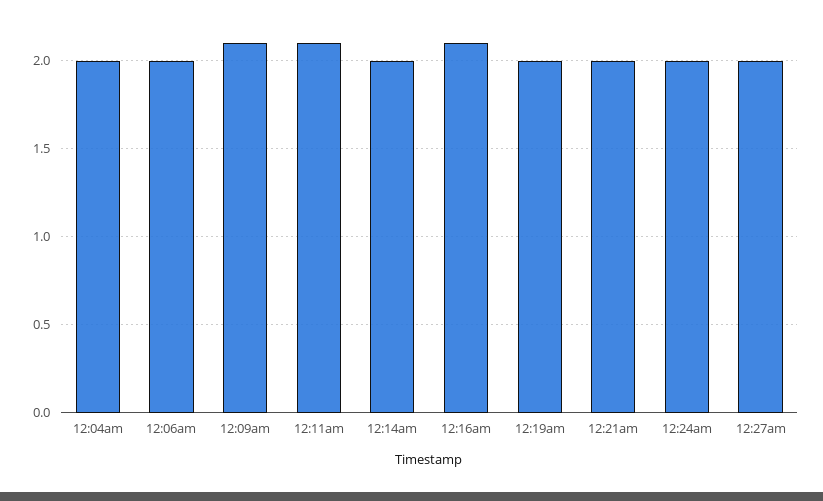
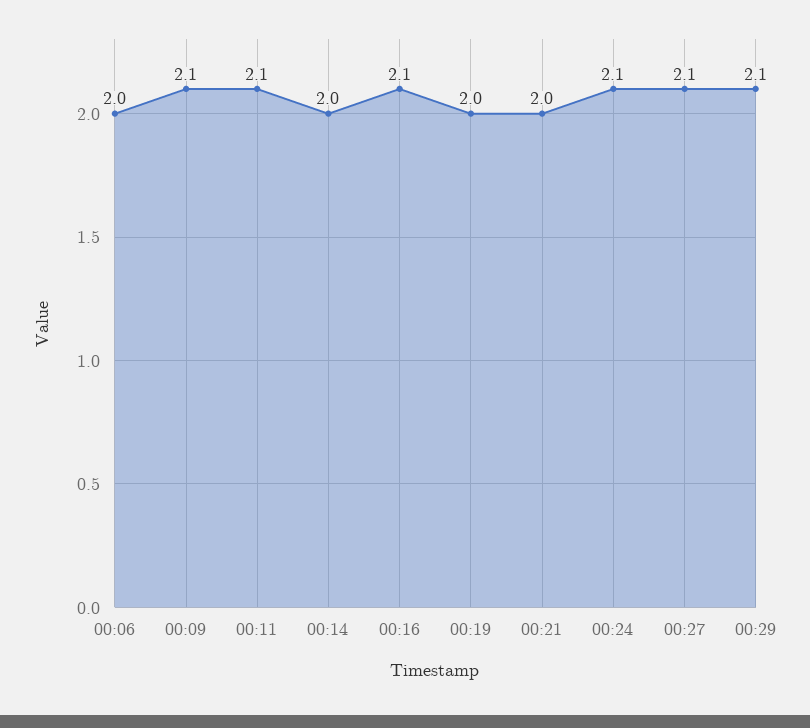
12:04am: 2 -> none
12:24am: 2 -> 2.1
12:27am: 2 -> 2.1
00:29: none -> 2.1

